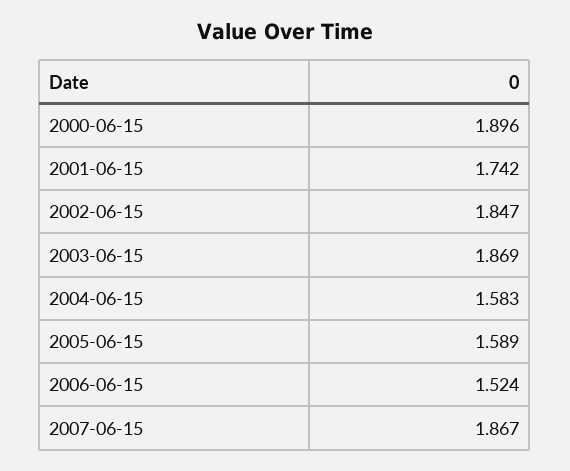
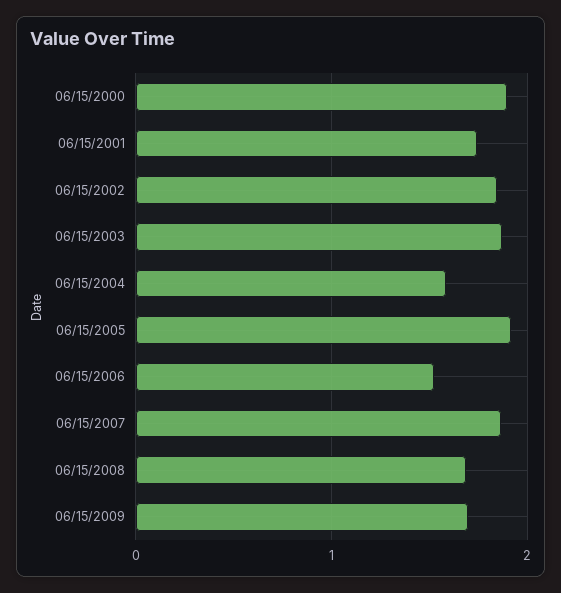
2005-06-15: 1.589 -> 1.9
06/15/2008: none -> 1.7
06/15/2009: none -> 1.7

